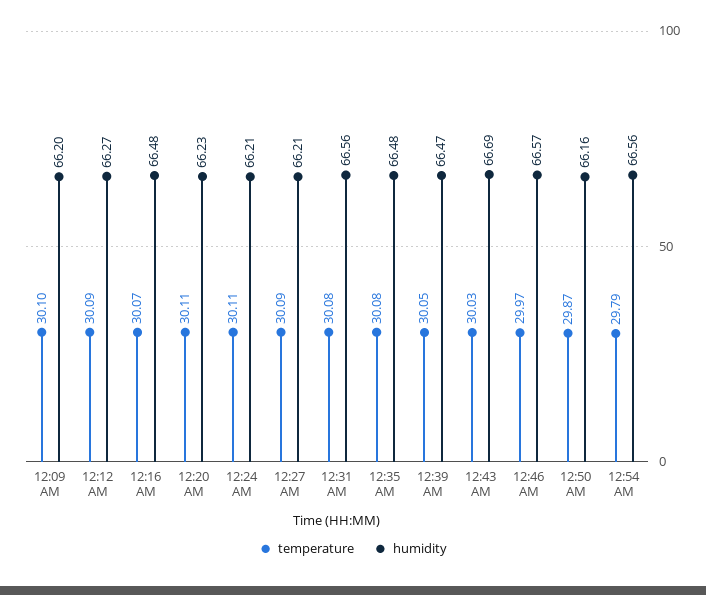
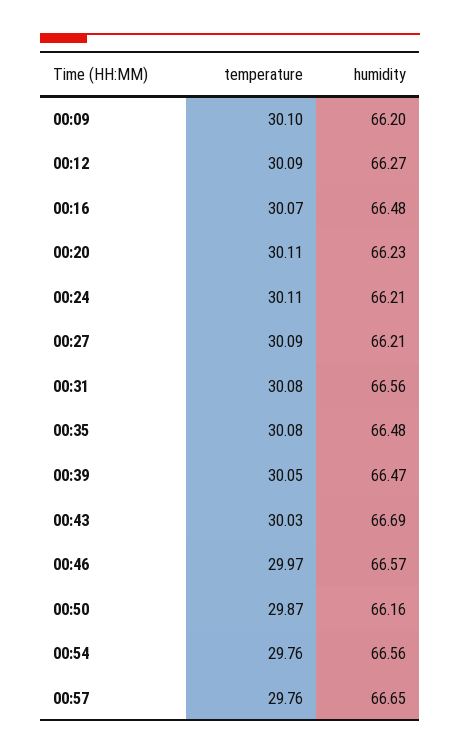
temperature, 12:54 AM: 29.79 -> 29.76
temperature, 00:57: none -> 29.76
humidity, 00:57: none -> 66.65

